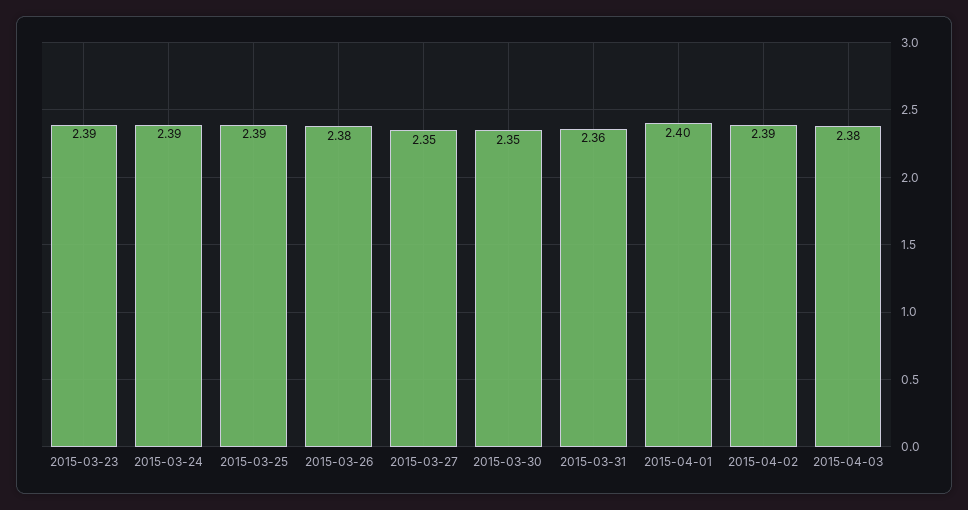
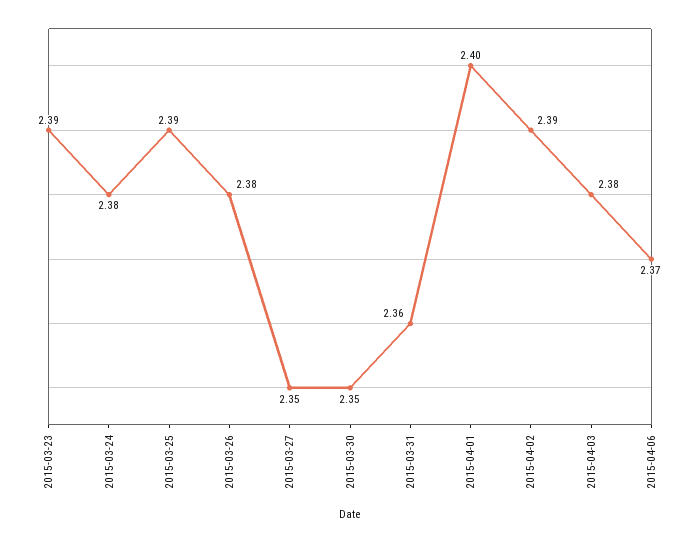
2015-03-24: 2.39 -> 2.38
2015-04-06: none -> 2.37

